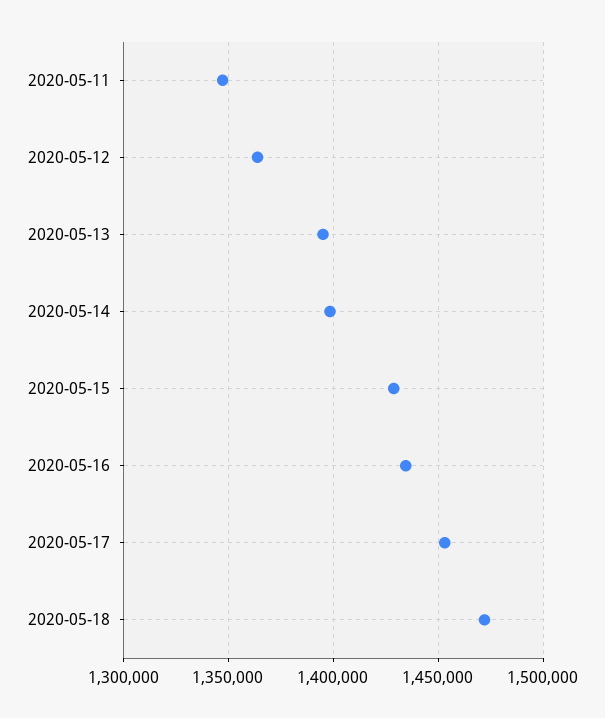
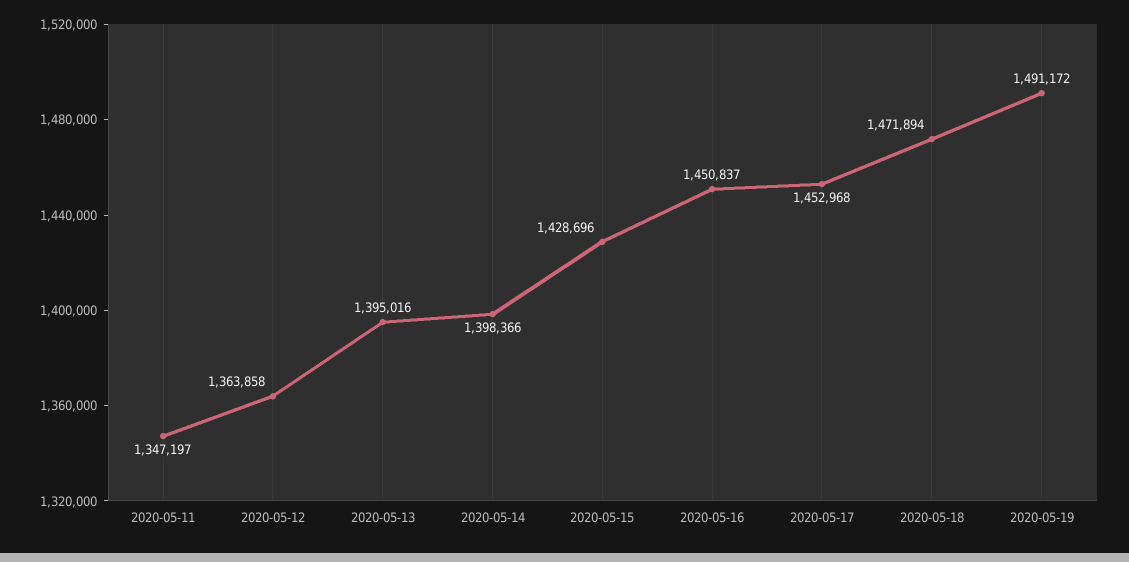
2020-05-16: 1435000 -> 1450837
2020-05-19: none -> 1491172

